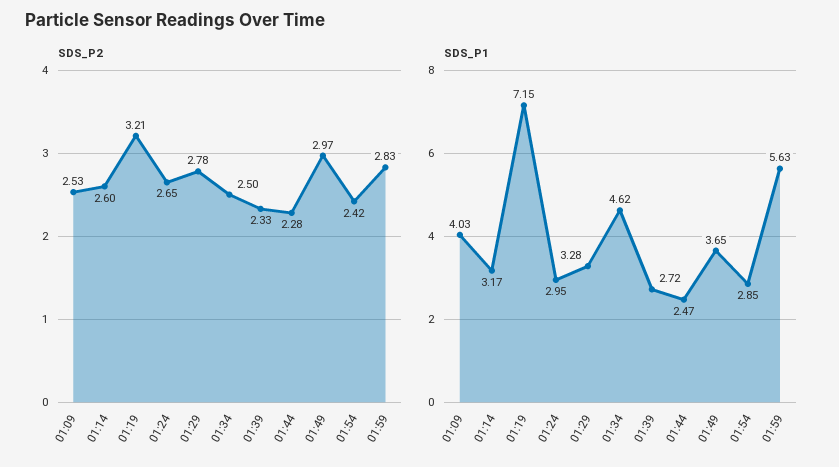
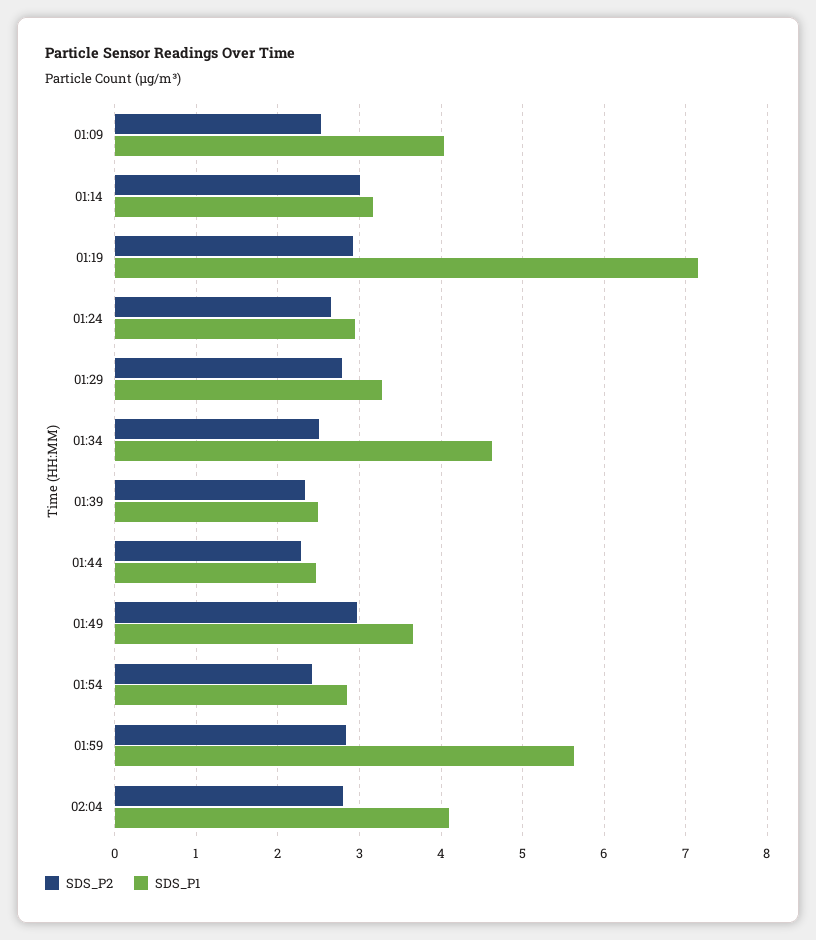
SDS_P2, 01:14: 2.6 -> 3
SDS_P2, 01:19: 3.21 -> 2.9
SDS_P1, 01:39: 2.72 -> 2.5
SDS_P2, 02:04: none -> 2.8
SDS_P1, 02:04: none -> 4.1

